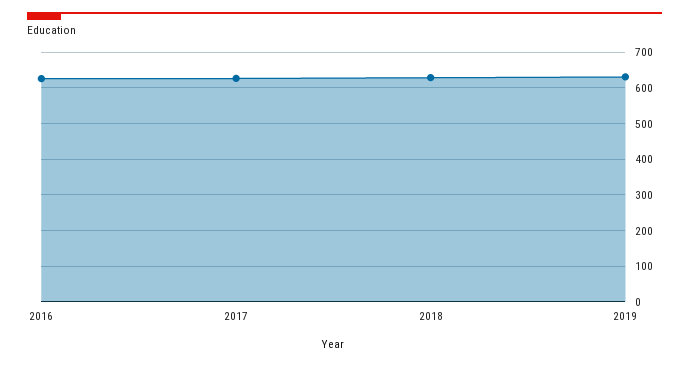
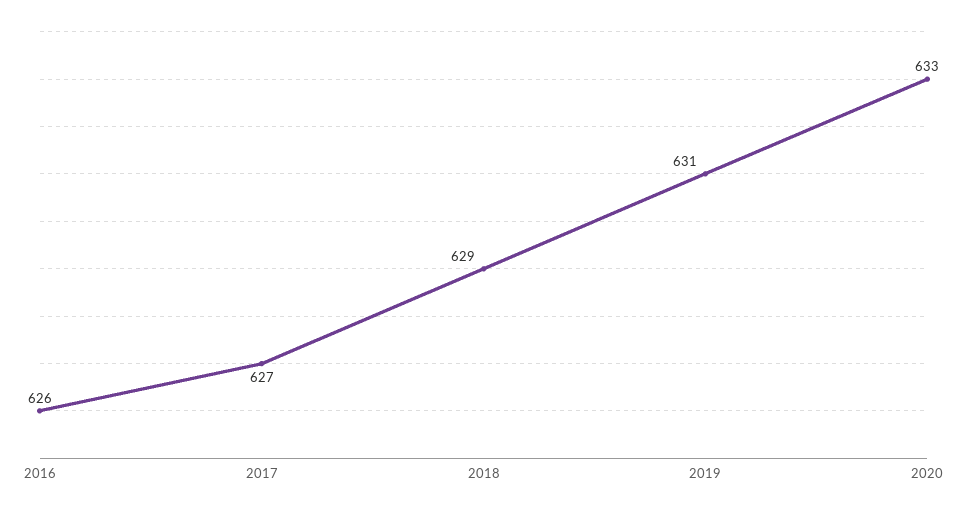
2020: none -> 633

